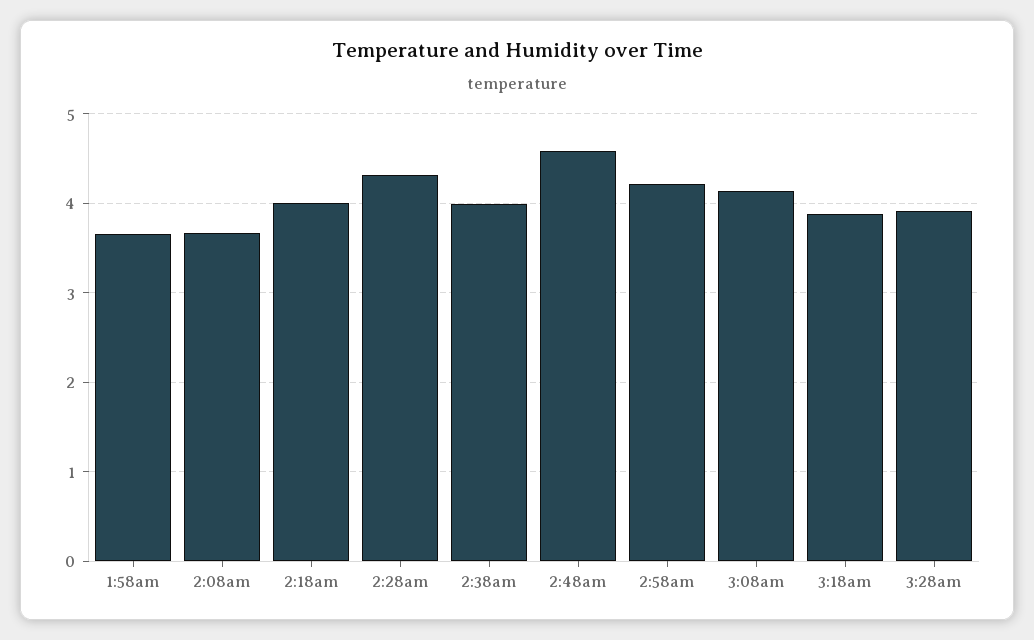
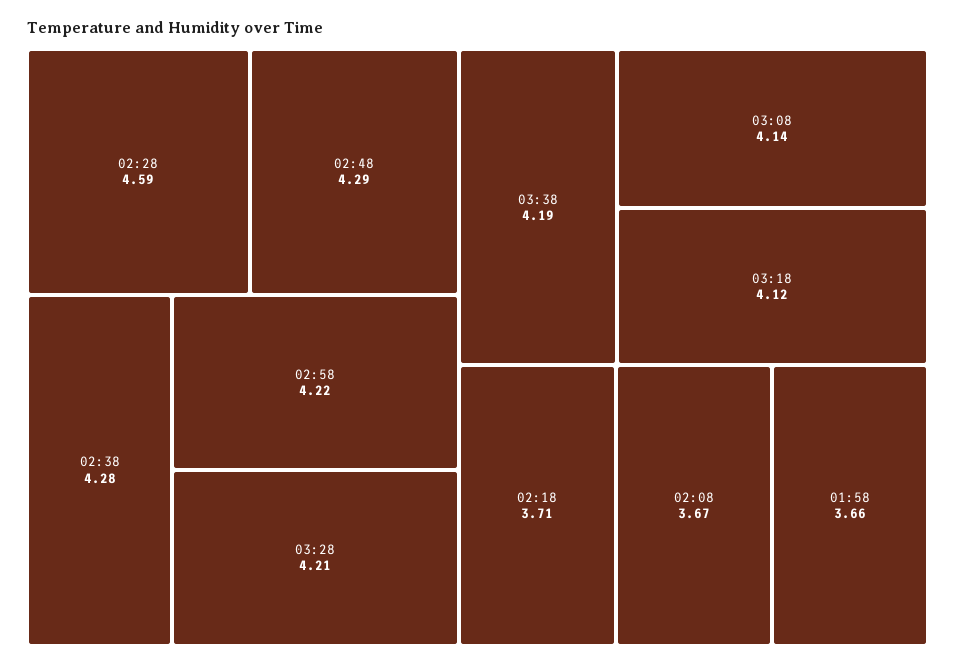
2:18am: 4 -> 3.71
2:28am: 4.3 -> 4.59
2:38am: 4 -> 4.28
2:48am: 4.6 -> 4.29
3:18am: 3.9 -> 4.12
3:28am: 3.9 -> 4.21
03:38: none -> 4.19

